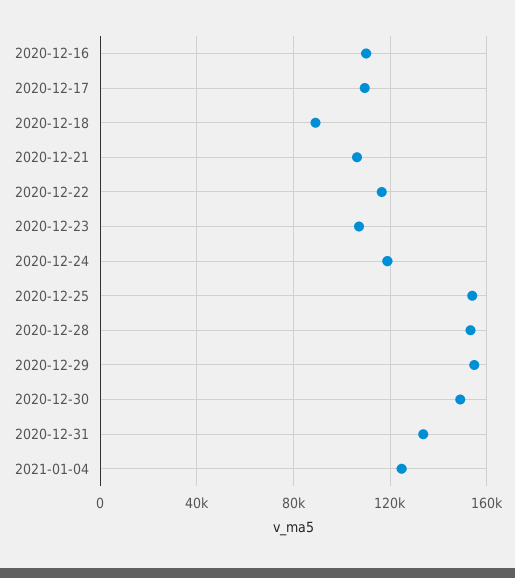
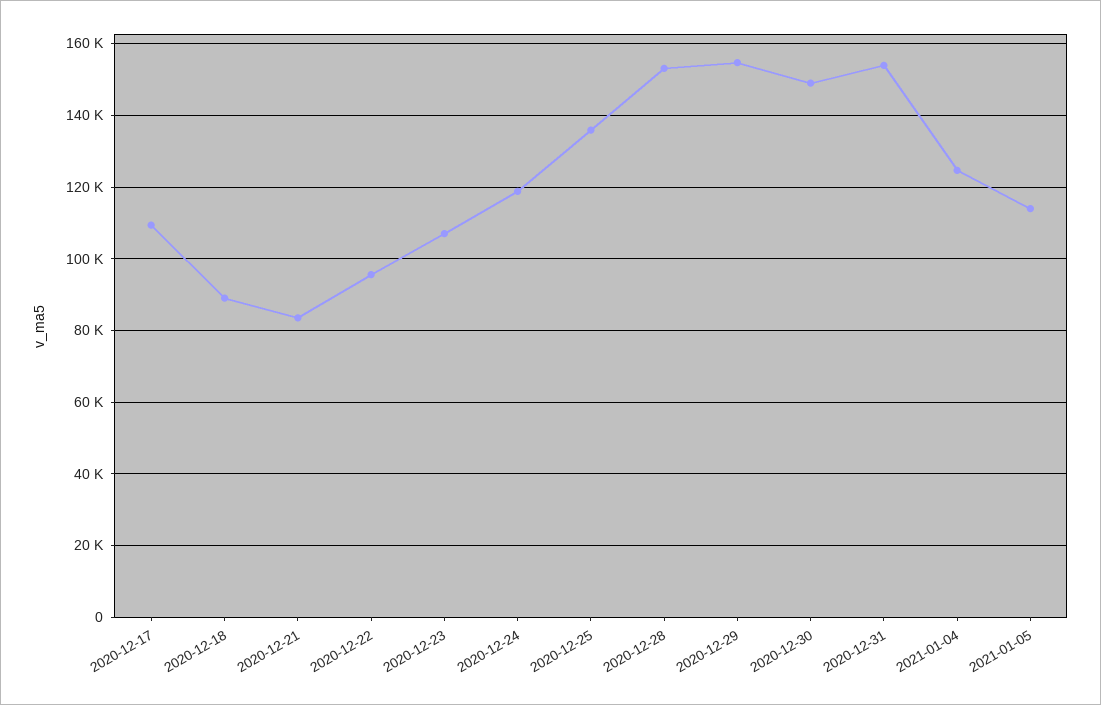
2020-12-16: 110000 -> none
2020-12-21: 105000 -> 84000
2020-12-22: 115000 -> 96000
2020-12-25: 155000 -> 136000
2020-12-31: 135000 -> 154000
2021-01-05: none -> 114000

